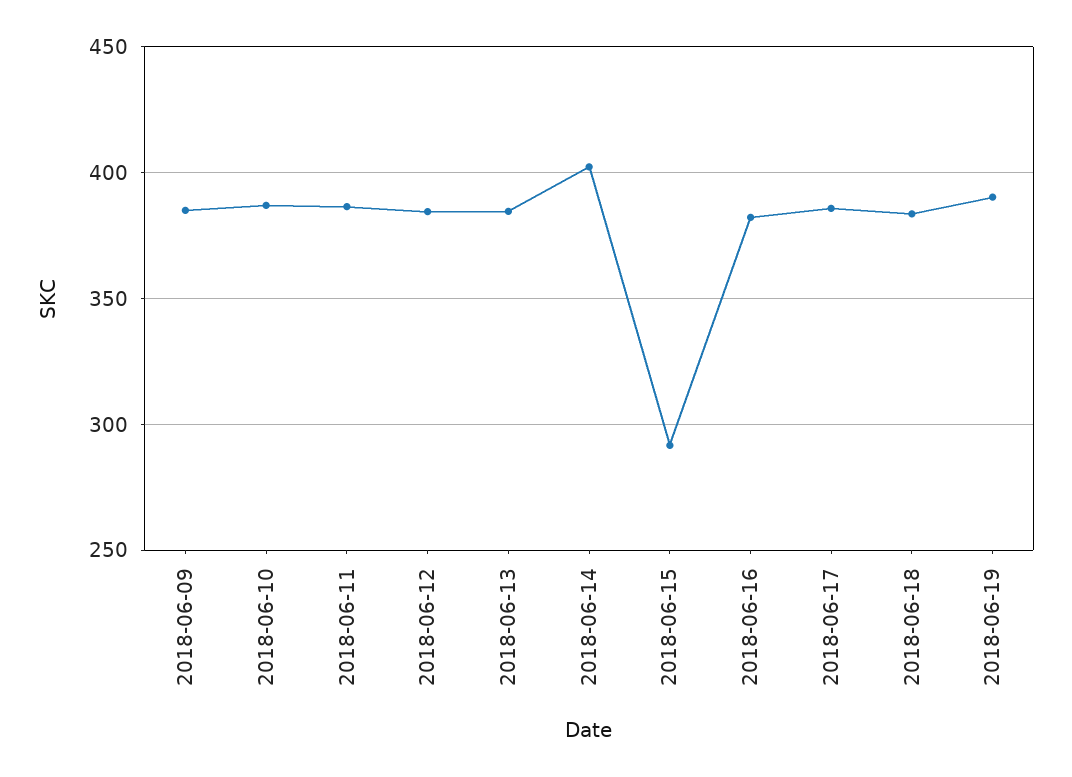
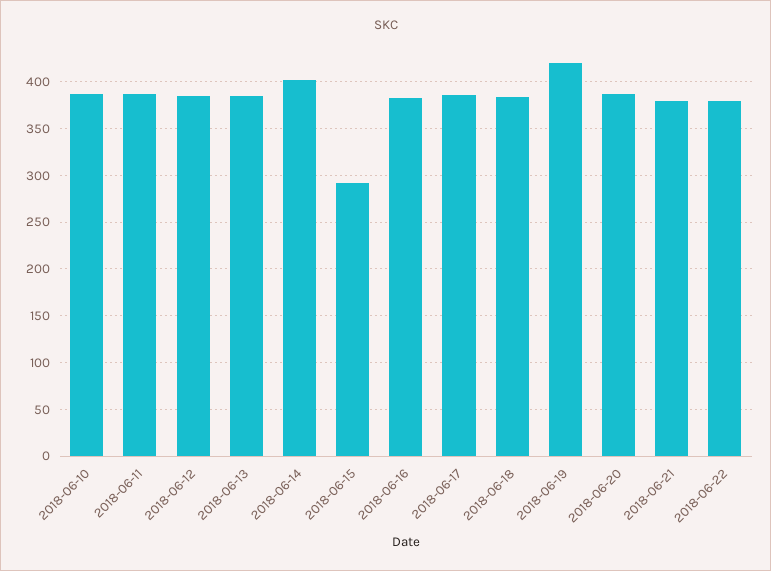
2018-06-09: 385 -> none
2018-06-19: 390 -> 420
2018-06-20: none -> 390
2018-06-21: none -> 380
2018-06-22: none -> 380

